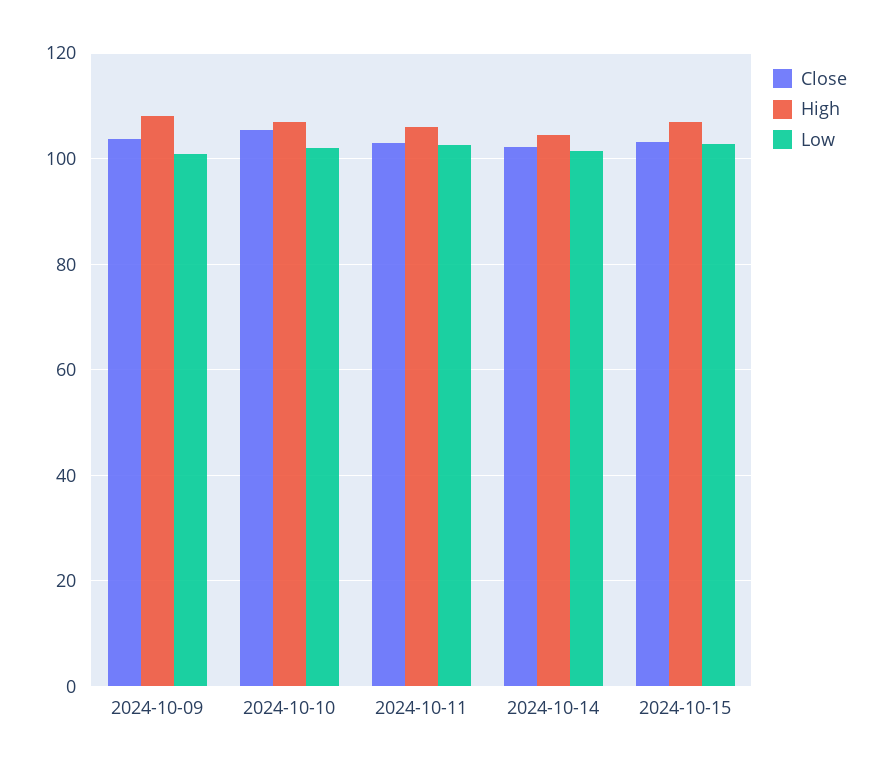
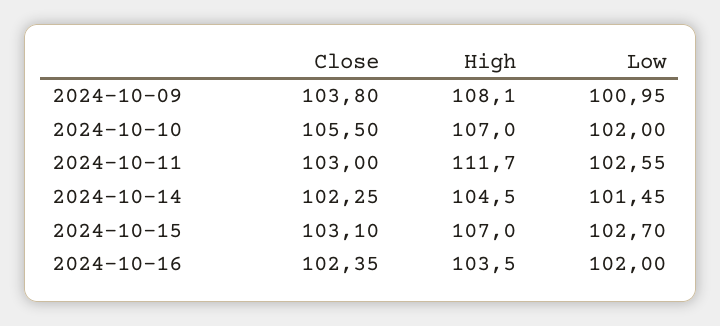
High, 2024-10-11: 106 -> 111.7
Close, 2024-10-16: none -> 102.35
High, 2024-10-16: none -> 103.5
Low, 2024-10-16: none -> 102

